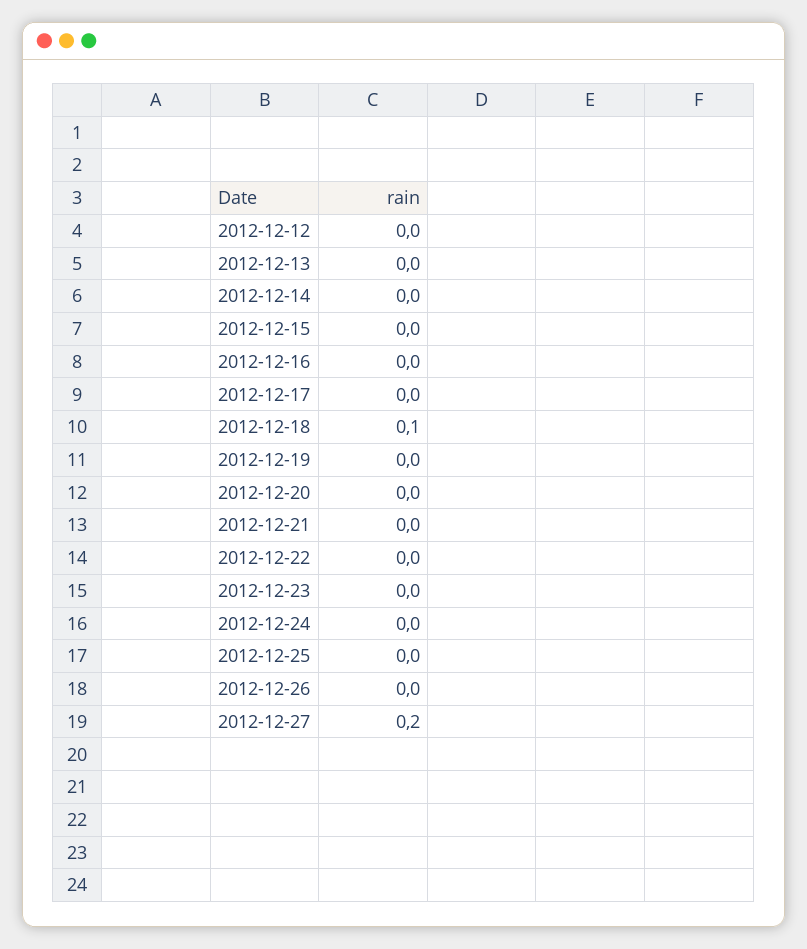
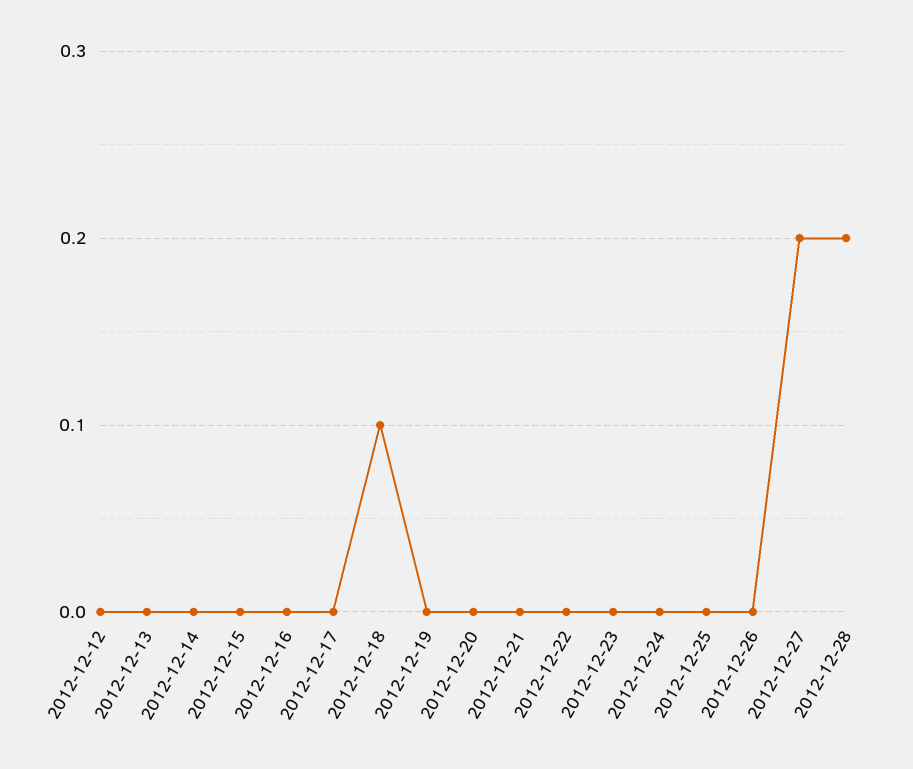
2012-12-28: none -> 0.2

